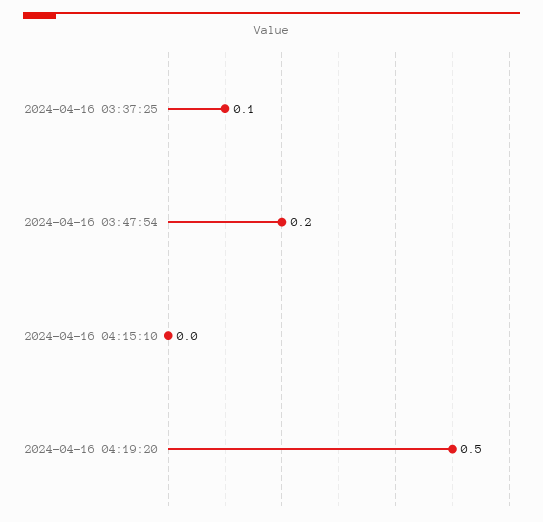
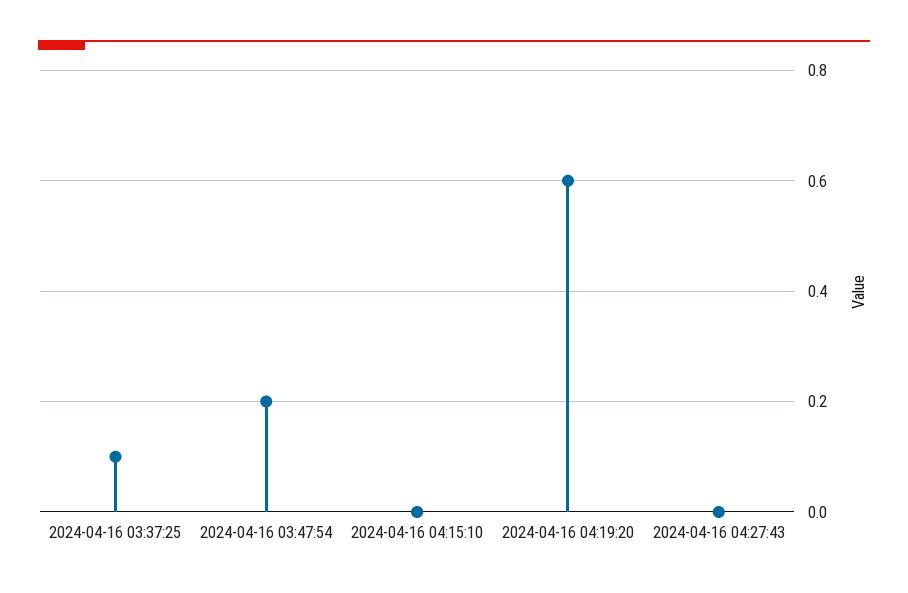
2024-04-16 04:19:20: 0.5 -> 0.6
2024-04-16 04:27:43: none -> 0

